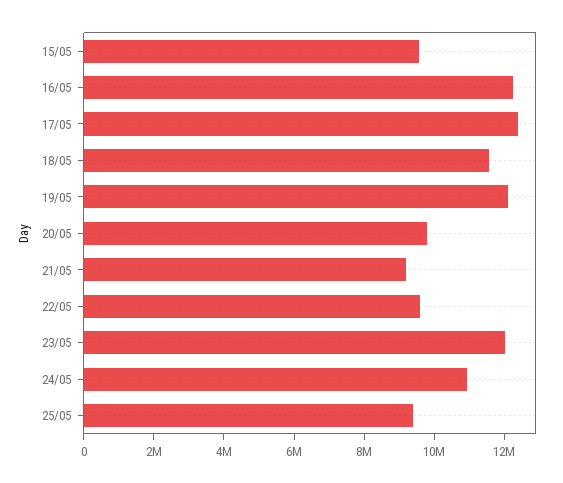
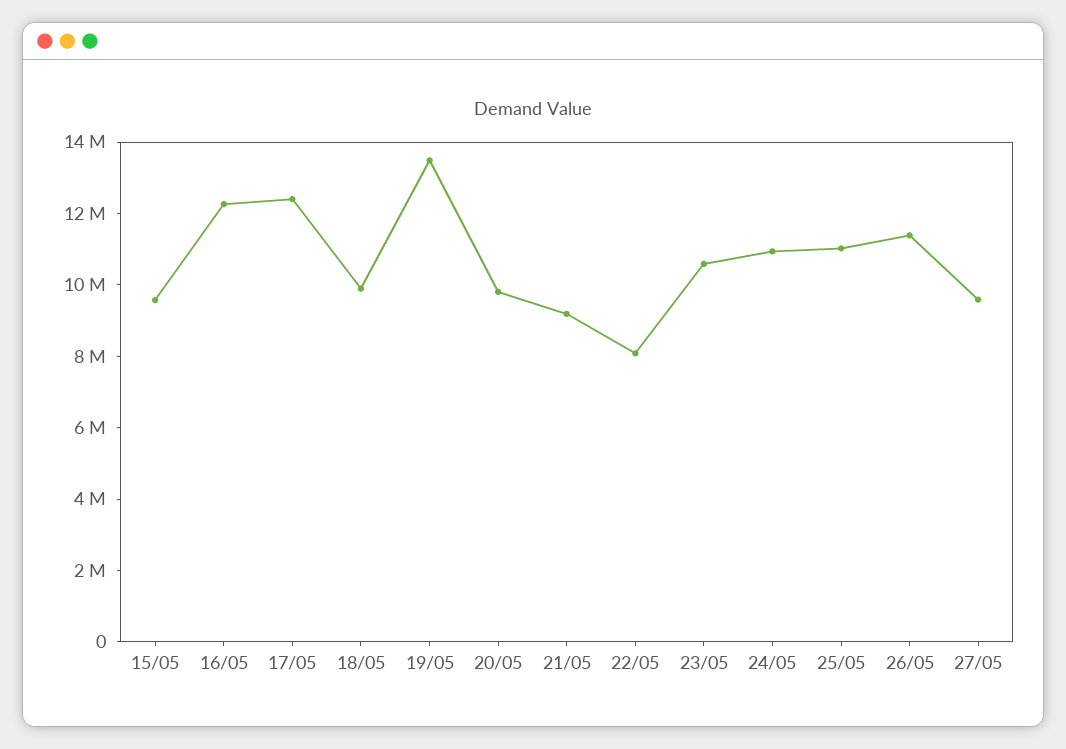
18/05: 11500000 -> 10000000
19/05: 12000000 -> 13500000
22/05: 9500000 -> 8000000
23/05: 12000000 -> 10500000
25/05: 9500000 -> 11000000
26/05: none -> 11500000
27/05: none -> 9500000

